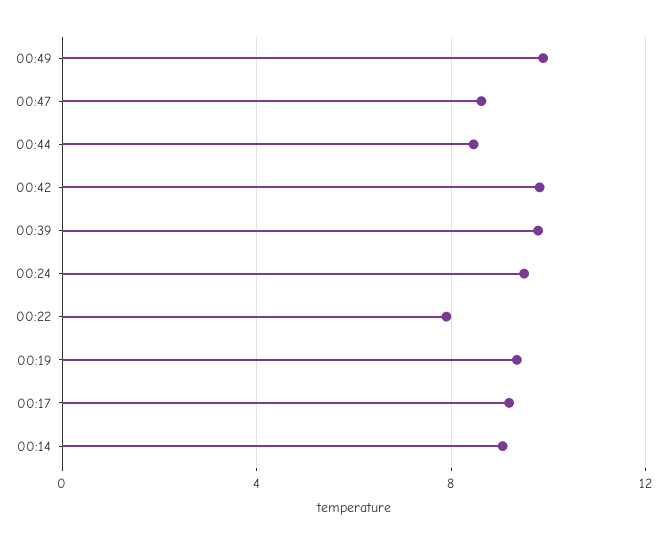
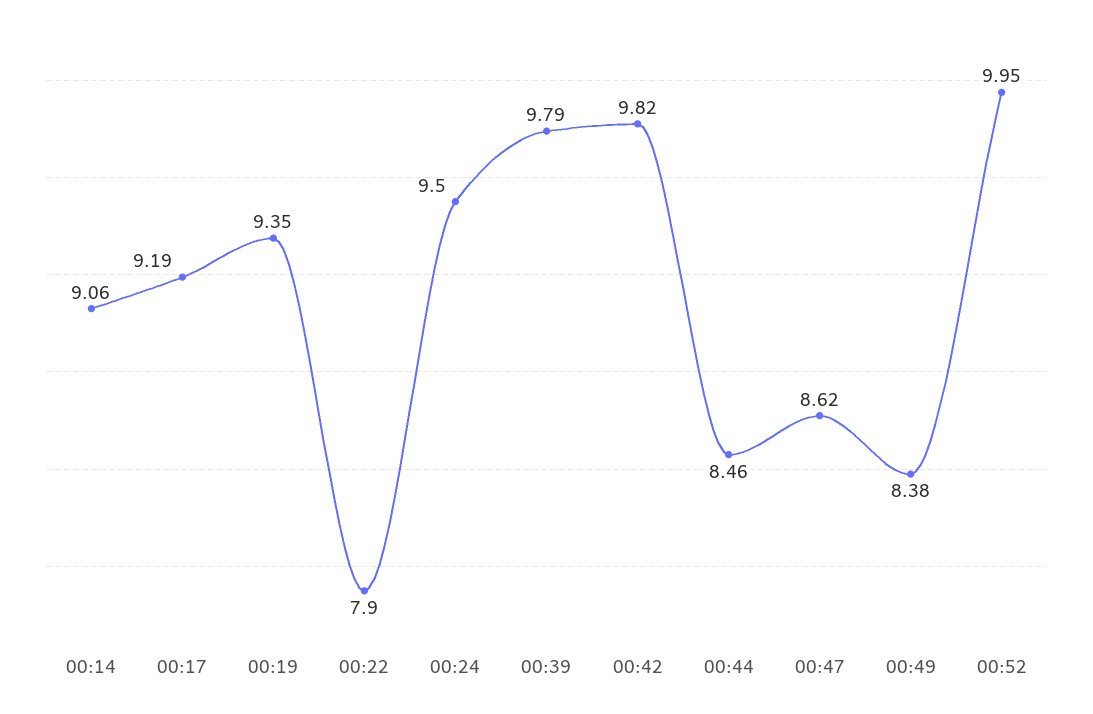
00:49: 10 -> 8.38
00:52: none -> 9.95

